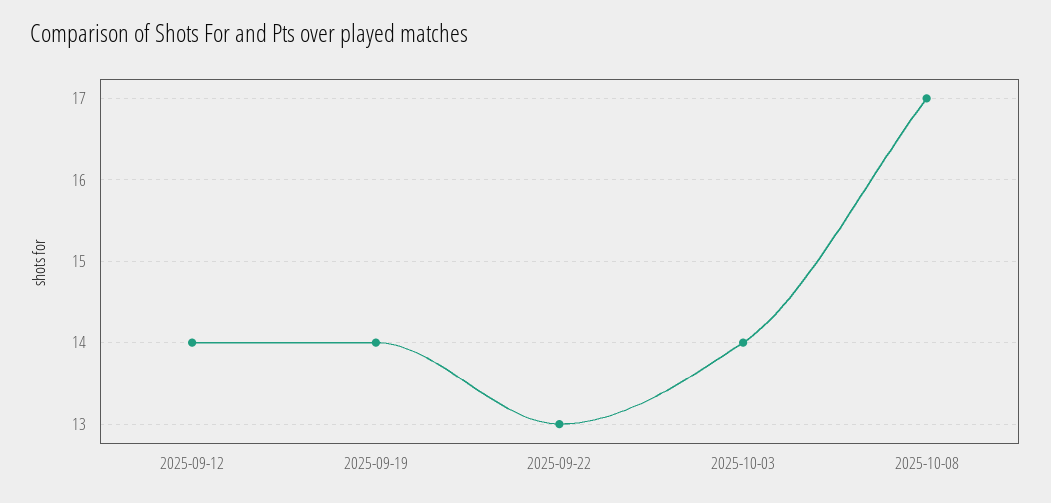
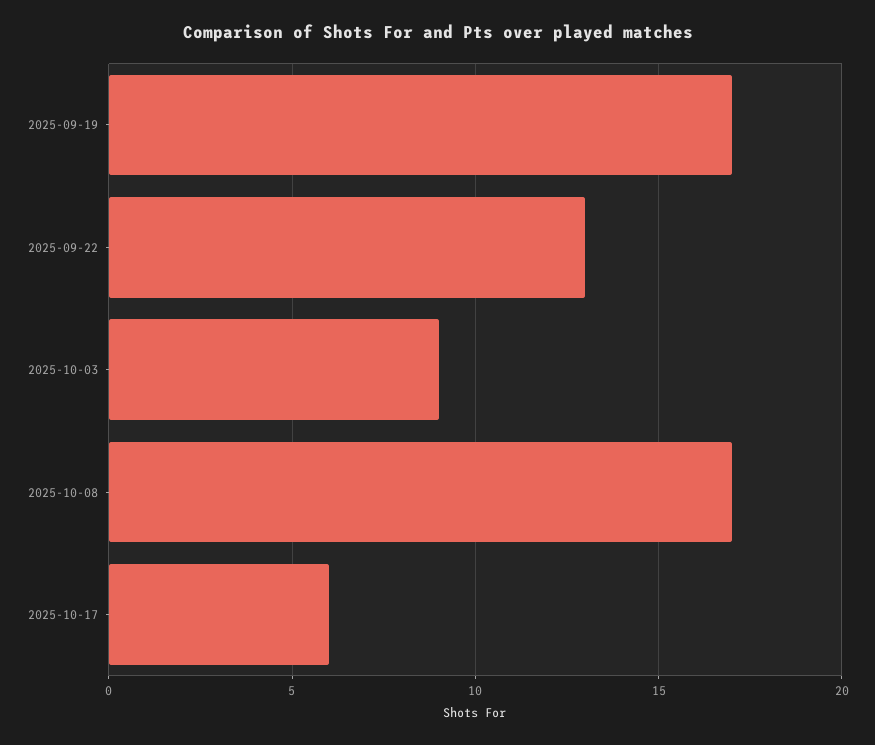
2025-09-12: 14 -> none
2025-09-19: 14 -> 17
2025-10-03: 14 -> 9
2025-10-17: none -> 6

